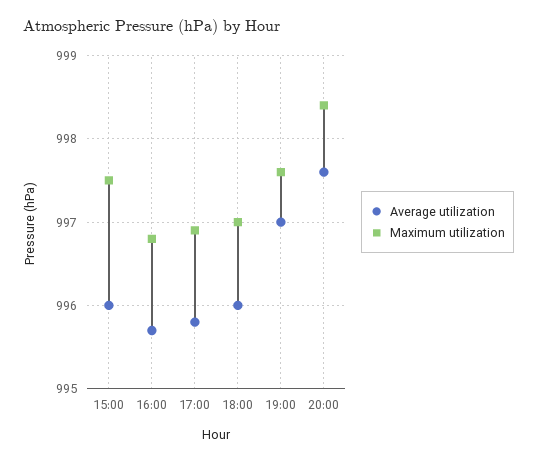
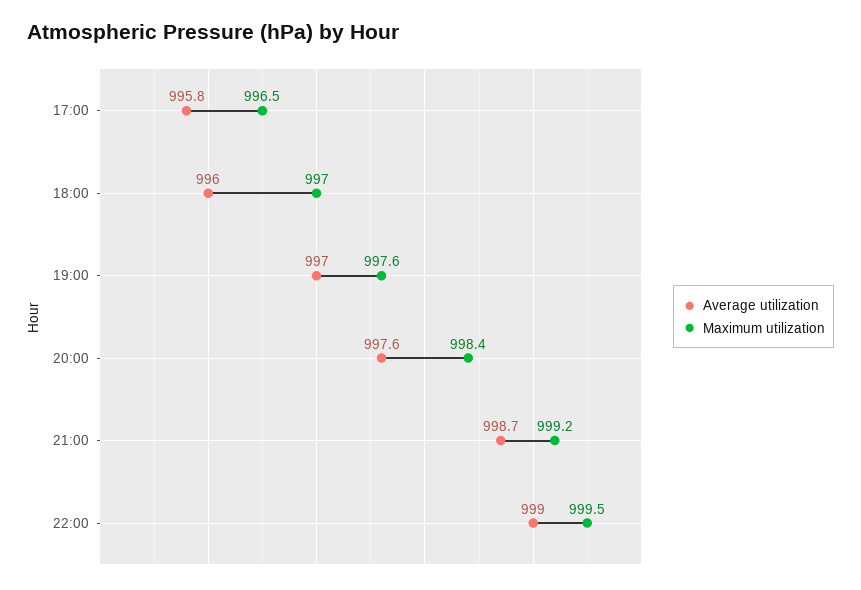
Average utilization, 15:00: 996 -> none
Maximum utilization, 15:00: 997.5 -> none
Average utilization, 16:00: 995.7 -> none
Maximum utilization, 16:00: 996.8 -> none
Maximum utilization, 17:00: 996.9 -> 996.5
Average utilization, 21:00: none -> 998.7
Maximum utilization, 21:00: none -> 999.2
Average utilization, 22:00: none -> 999
Maximum utilization, 22:00: none -> 999.5

